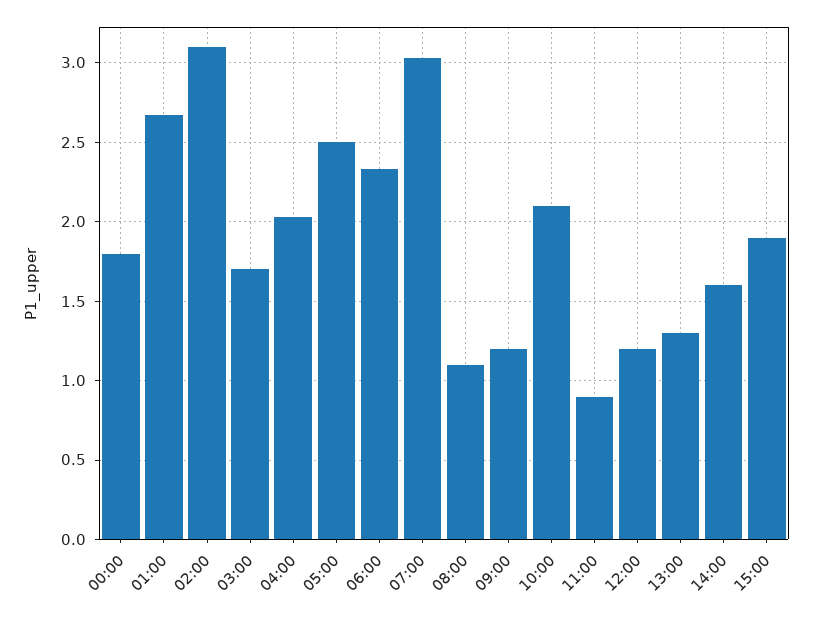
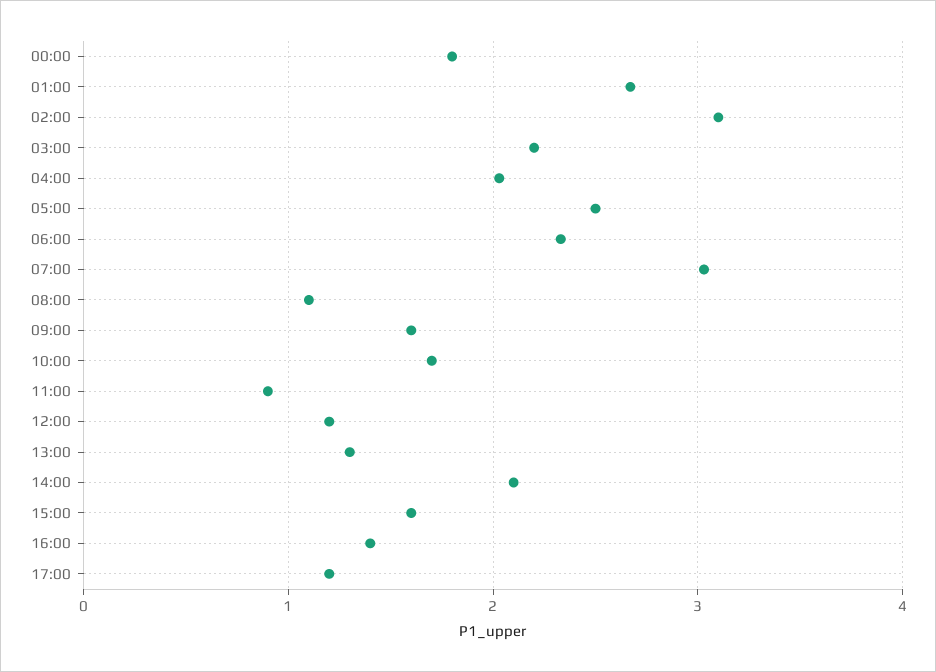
03:00: 1.7 -> 2.2
09:00: 1.2 -> 1.6
10:00: 2.1 -> 1.7
14:00: 1.6 -> 2.1
15:00: 1.9 -> 1.6
16:00: none -> 1.4
17:00: none -> 1.2

